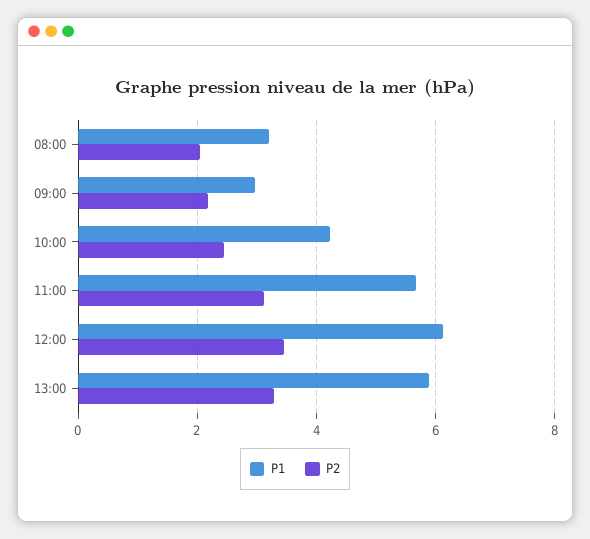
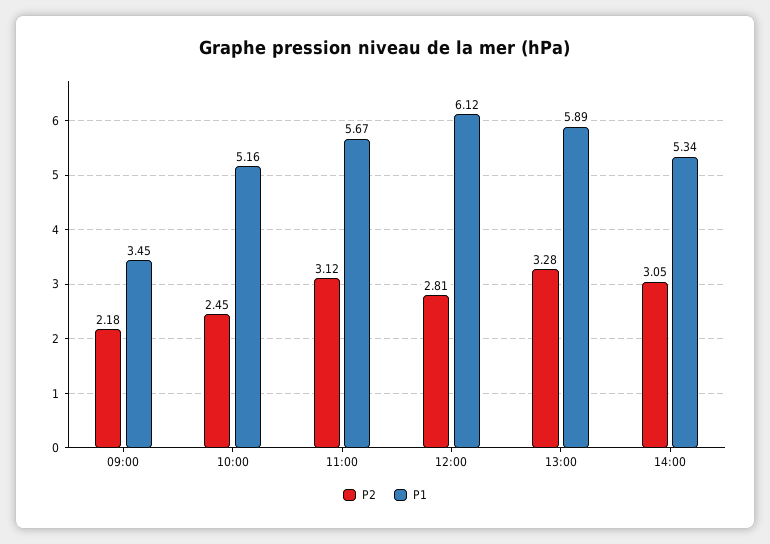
P1, 08:00: 3.2 -> none
P2, 08:00: 2 -> none
P1, 09:00: 3 -> 3.45
P1, 10:00: 4.2 -> 5.16
P2, 12:00: 3.4 -> 2.81
P2, 14:00: none -> 3.05
P1, 14:00: none -> 5.34

